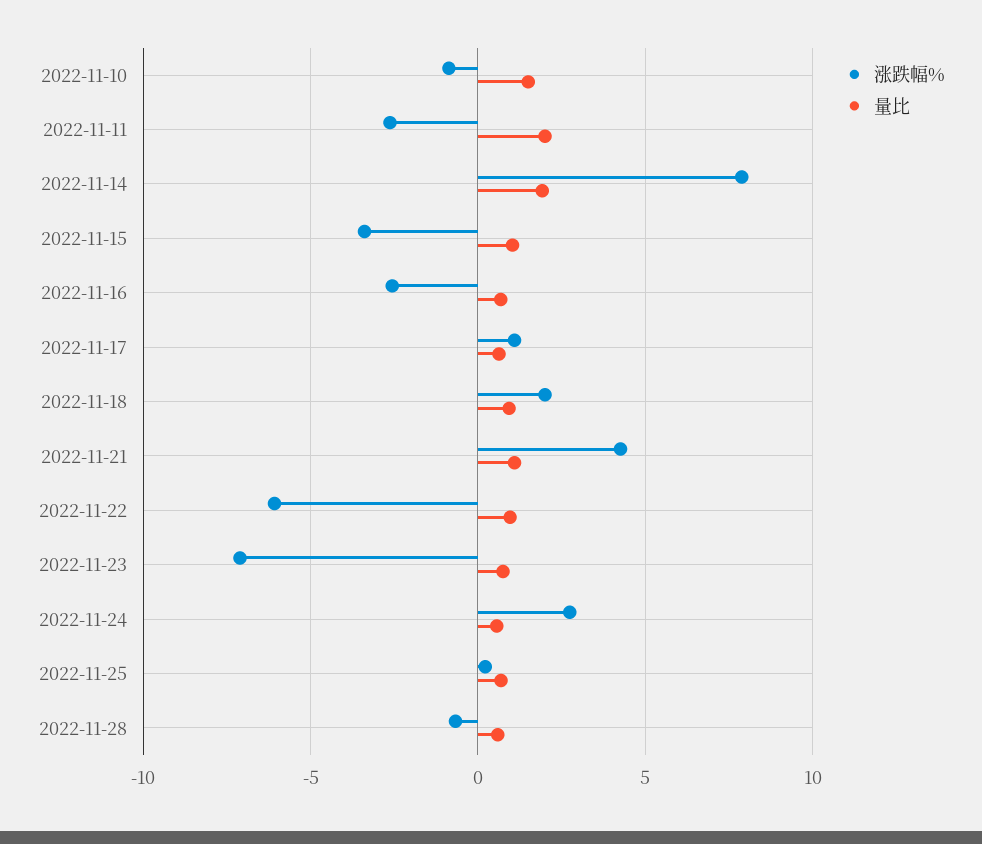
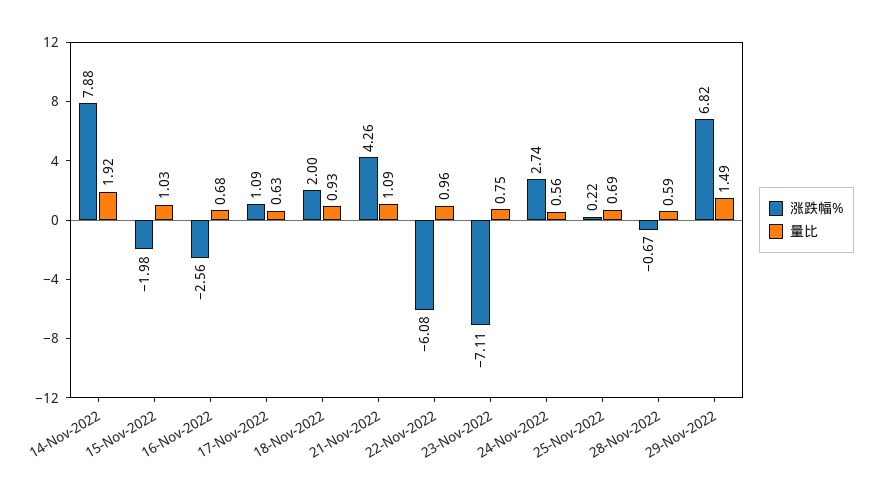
涨跌幅%, 2022-11-10: -1 -> none
量比, 2022-11-10: 1.5 -> none
涨跌幅%, 2022-11-11: -2.5 -> none
量比, 2022-11-11: 2 -> none
涨跌幅%, 2022-11-15: -3.5 -> -1.98
涨跌幅%, 29-Nov-2022: none -> 6.82
量比, 29-Nov-2022: none -> 1.49

